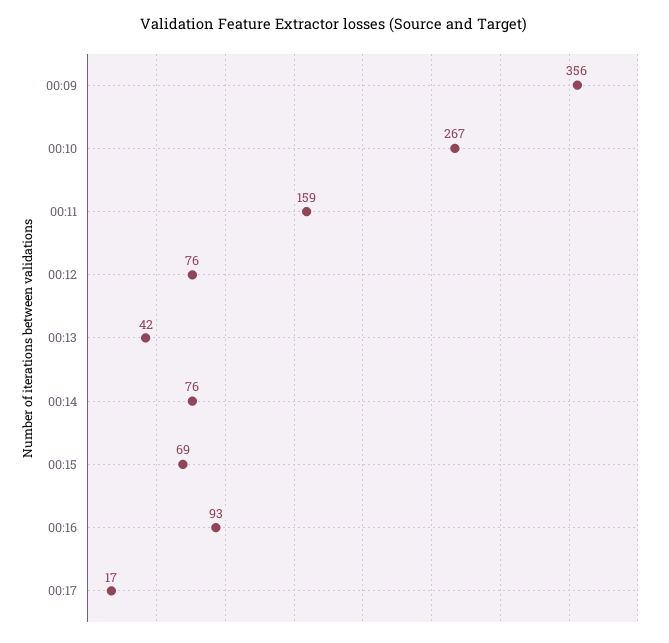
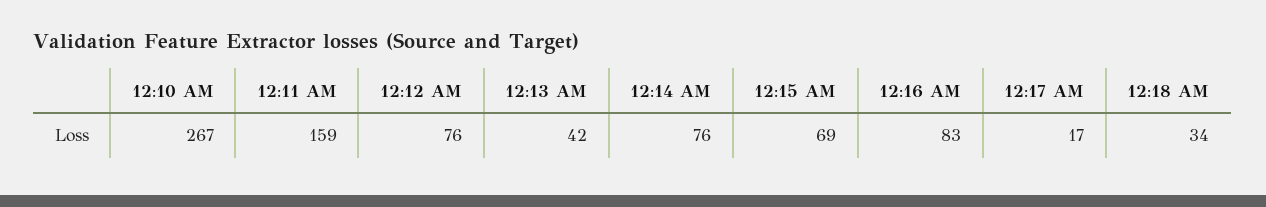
00:09: 356 -> none
00:16: 93 -> 83
12:18 AM: none -> 34

